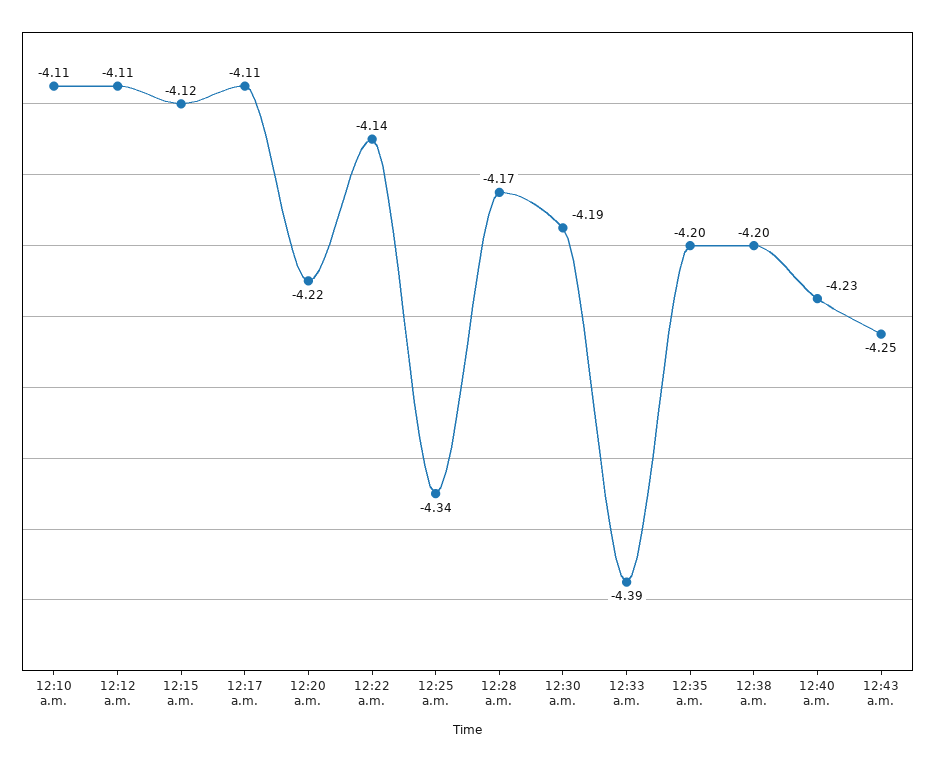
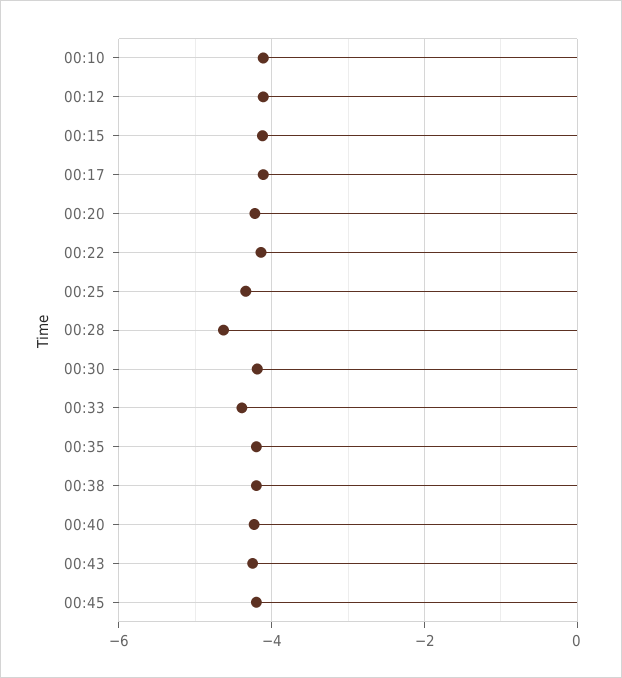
12:28 a.m.: -4.17 -> -4.6
00:45: none -> -4.2

